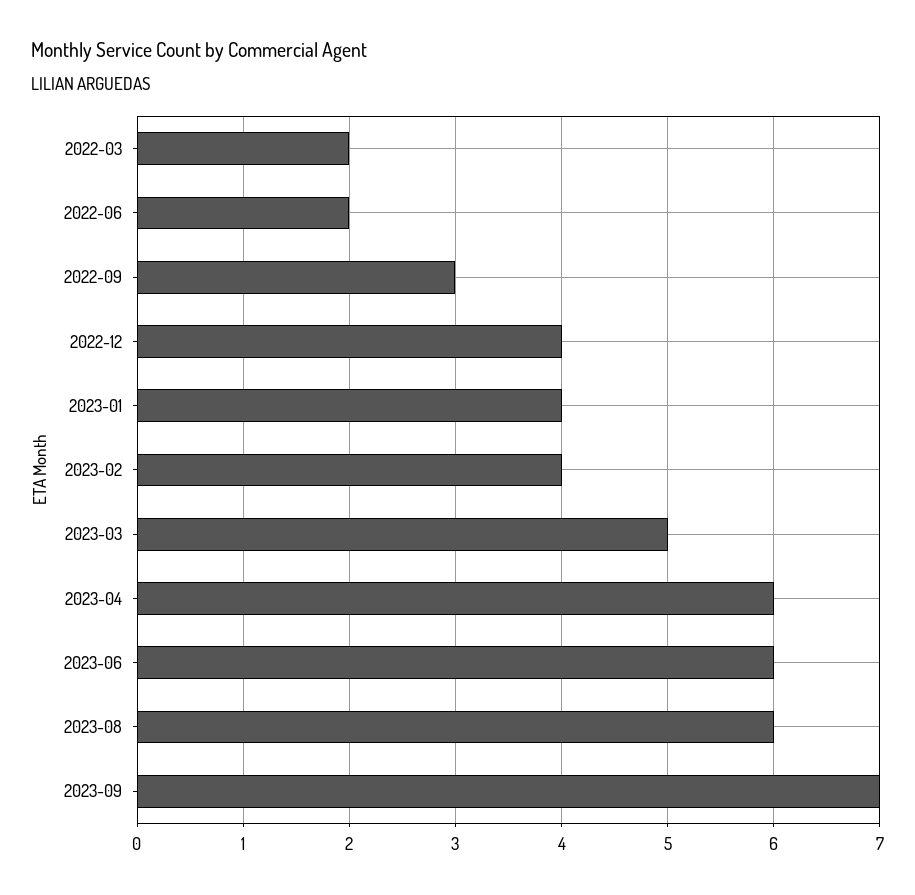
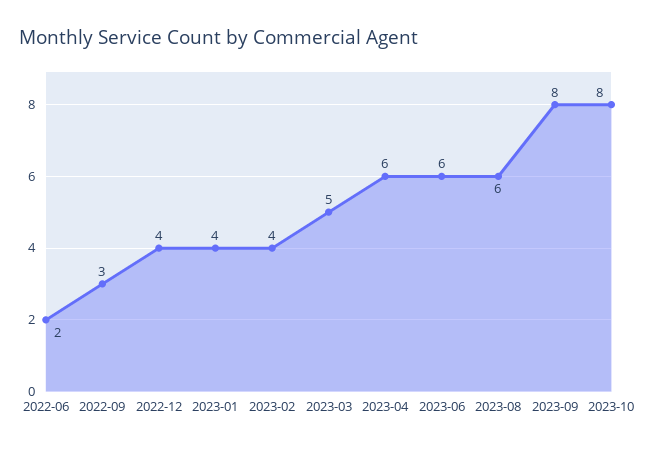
2022-03: 2 -> none
2023-09: 7 -> 8
2023-10: none -> 8

